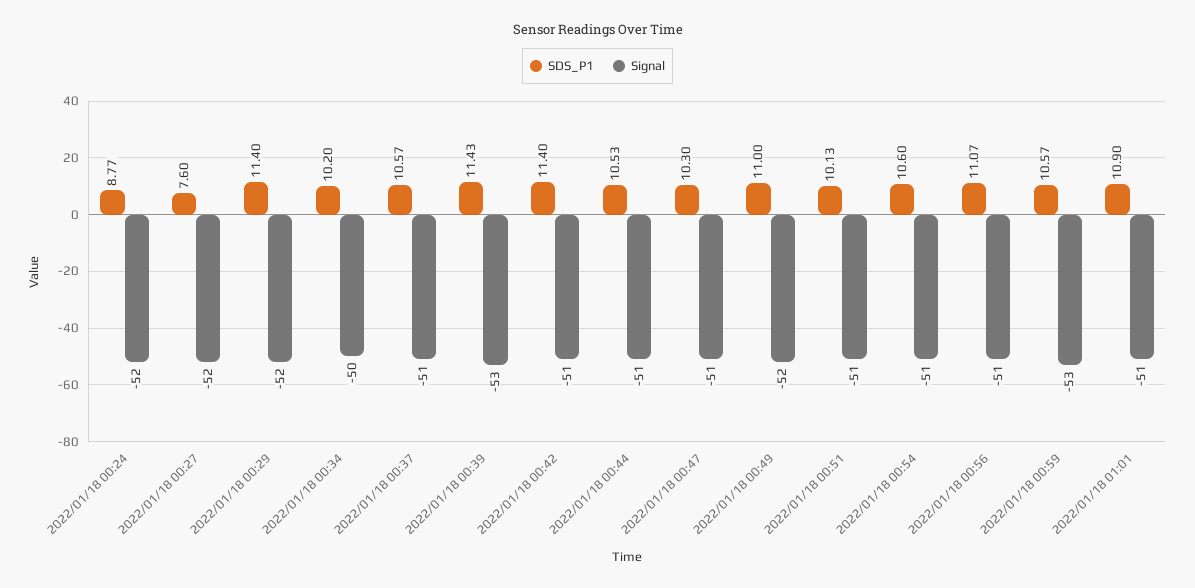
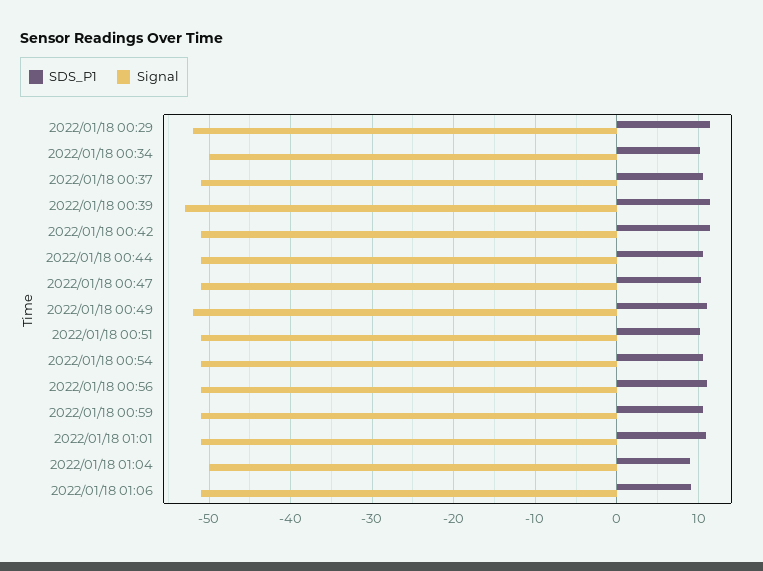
SDS_P1, 2022/01/18 00:24: 8.77 -> none
Signal, 2022/01/18 00:24: -52 -> none
SDS_P1, 2022/01/18 00:27: 7.6 -> none
Signal, 2022/01/18 00:27: -52 -> none
Signal, 2022/01/18 00:59: -53 -> -51
SDS_P1, 2022/01/18 01:04: none -> 9
Signal, 2022/01/18 01:04: none -> -50
SDS_P1, 2022/01/18 01:06: none -> 9
Signal, 2022/01/18 01:06: none -> -51

